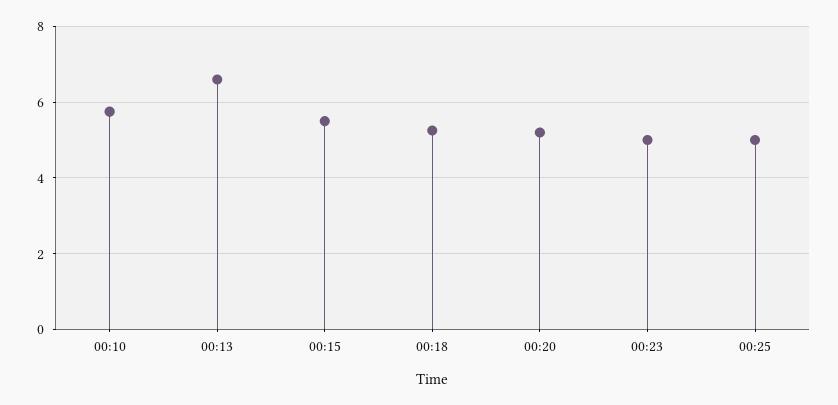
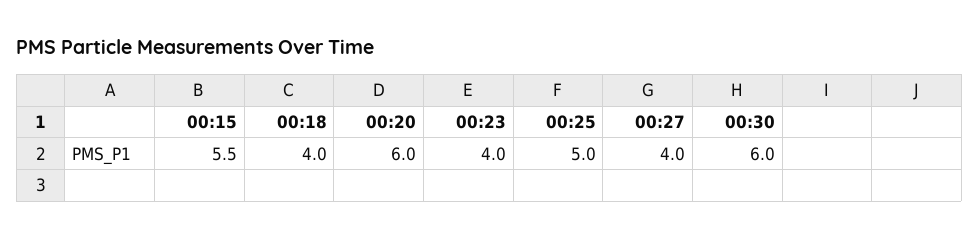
00:10: 5.8 -> none
00:13: 6.6 -> none
00:18: 5.2 -> 4
00:20: 5.2 -> 6
00:23: 5 -> 4
00:27: none -> 4
00:30: none -> 6

